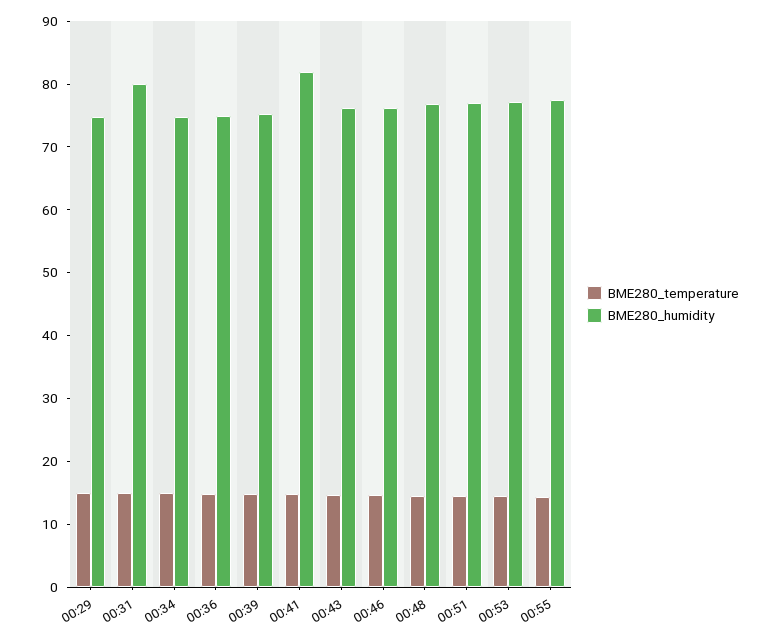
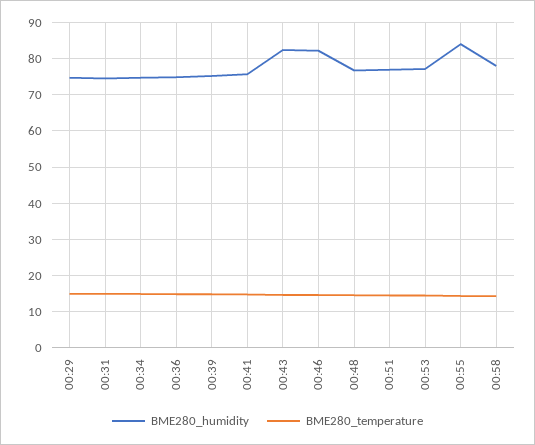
BME280_humidity, 00:31: 80 -> 74
BME280_humidity, 00:41: 82 -> 76
BME280_humidity, 00:43: 76 -> 82
BME280_humidity, 00:46: 76 -> 82
BME280_humidity, 00:55: 78 -> 84
BME280_humidity, 00:58: none -> 78
BME280_temperature, 00:58: none -> 14

